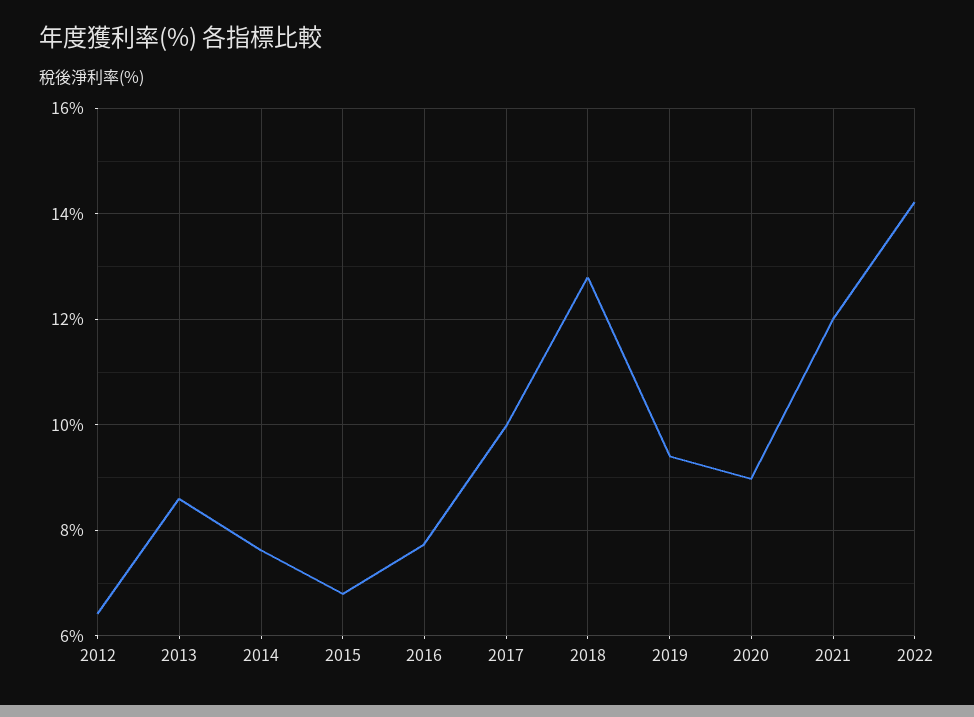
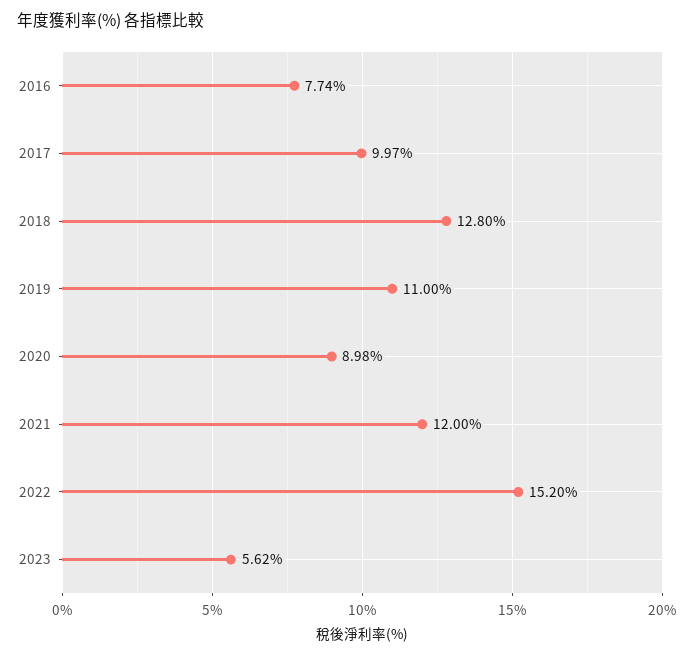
2012: 6.4 -> none
2013: 8.6 -> none
2014: 7.6 -> none
2015: 6.8 -> none
2019: 9.4 -> 11
2022: 14.2 -> 15.2
2023: none -> 5.62

